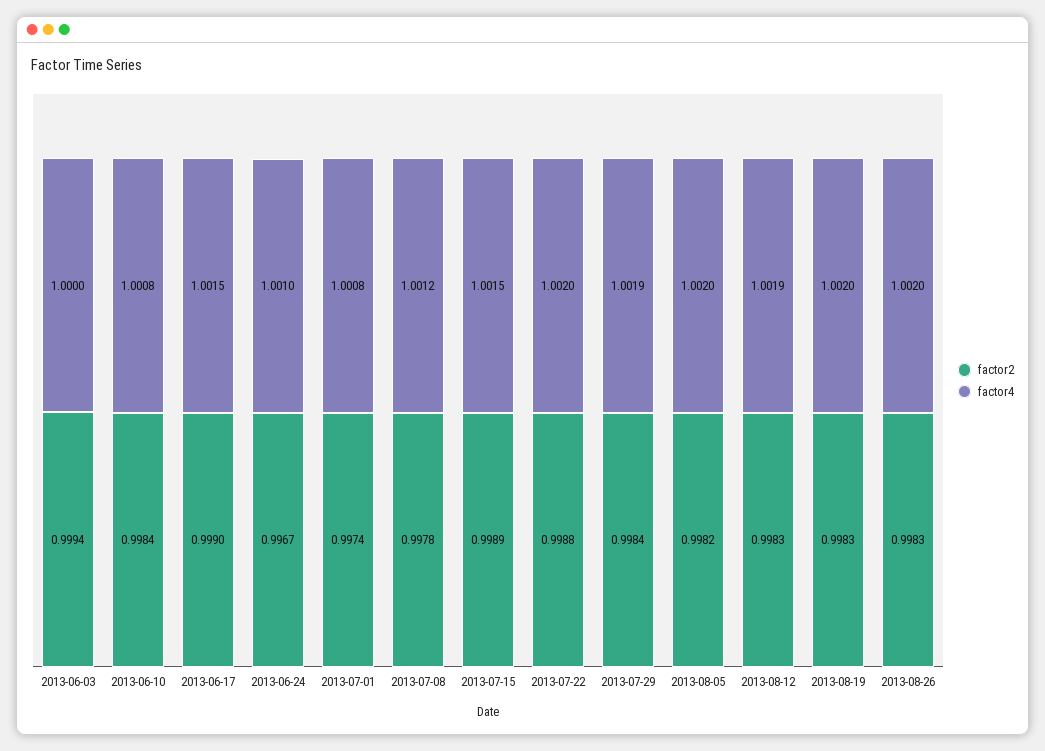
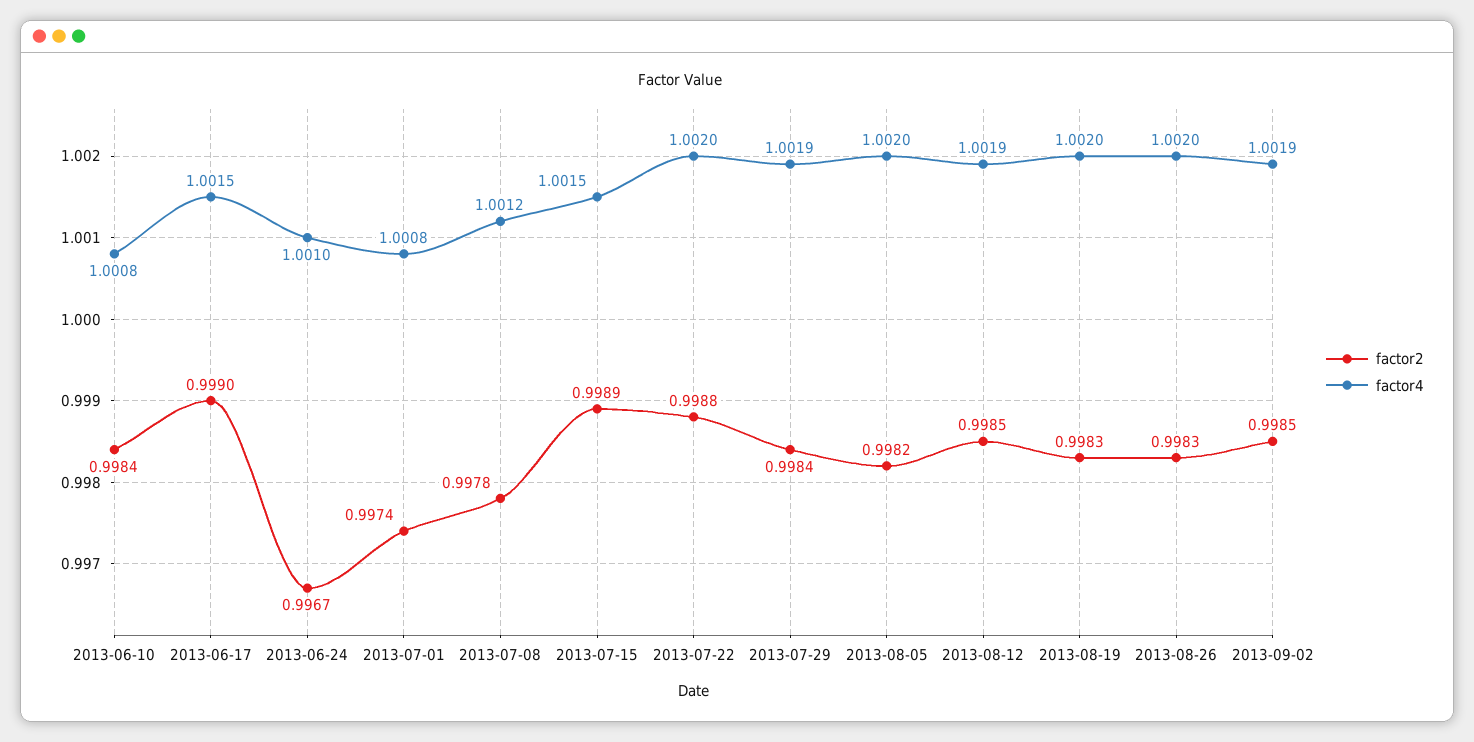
factor2, 2013-06-03: 0.9994 -> none
factor4, 2013-06-03: 1 -> none
factor2, 2013-08-12: 0.9983 -> 0.9985
factor2, 2013-09-02: none -> 0.9985
factor4, 2013-09-02: none -> 1.0019

